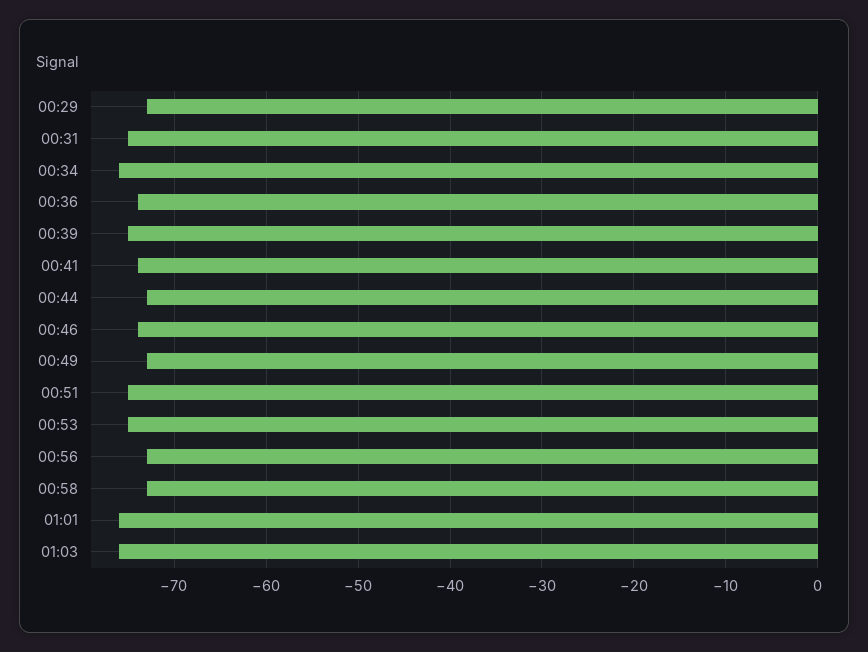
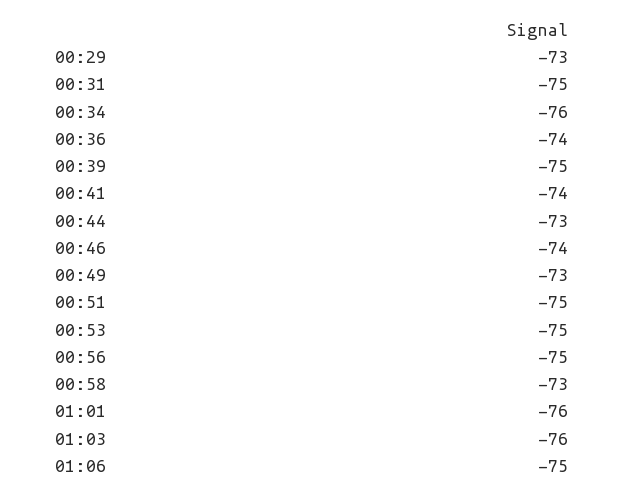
00:56: -73 -> -75
01:06: none -> -75

